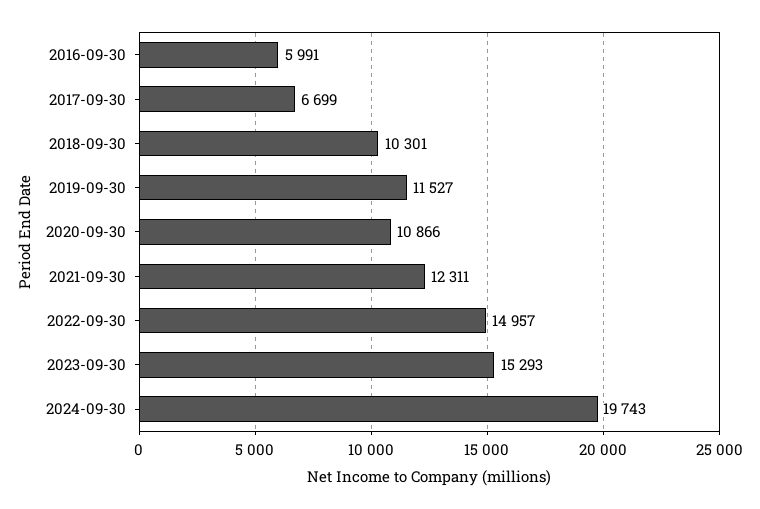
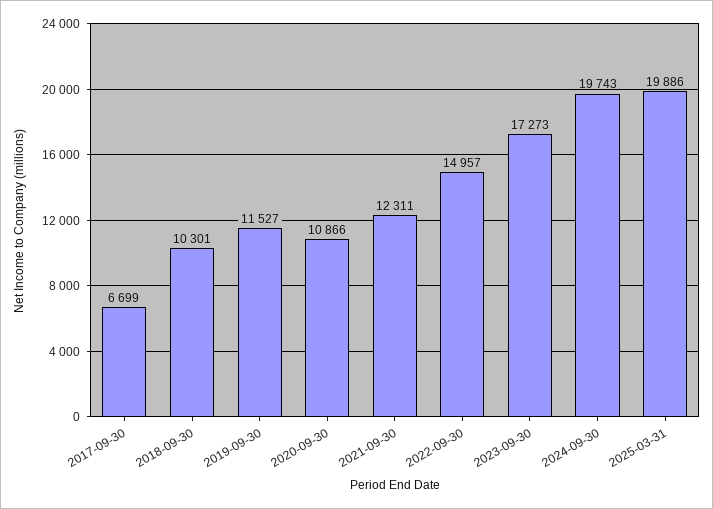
2016-09-30: 5991 -> none
2023-09-30: 15293 -> 17273
2025-03-31: none -> 19886

